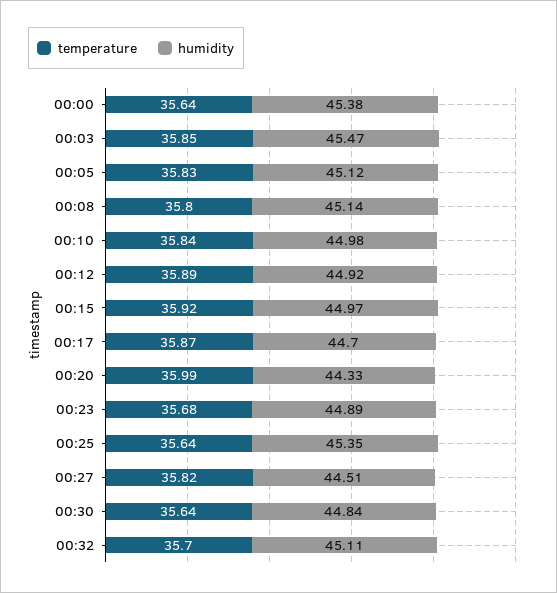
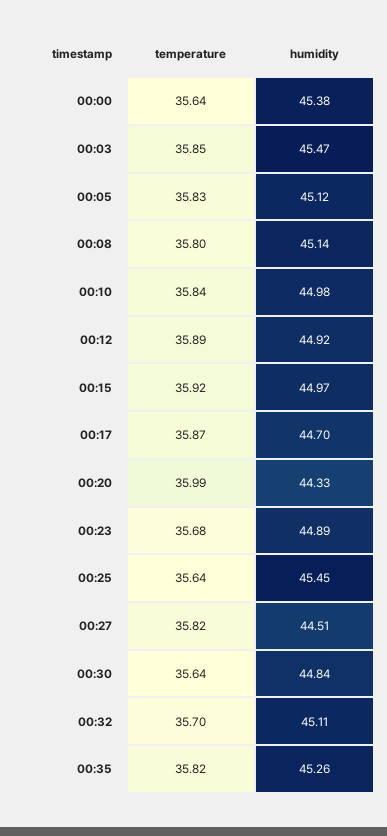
humidity, 00:25: 45.35 -> 45.45
temperature, 00:35: none -> 35.82
humidity, 00:35: none -> 45.26

